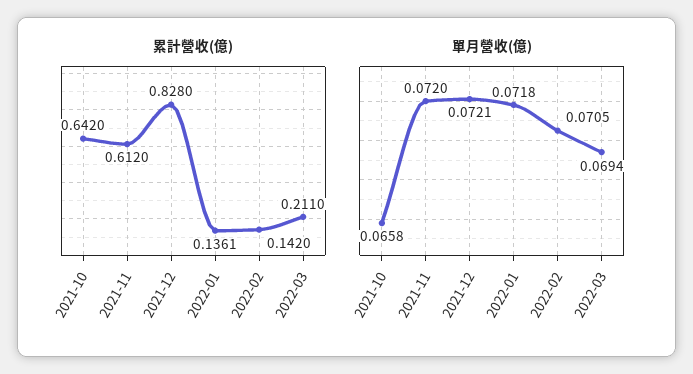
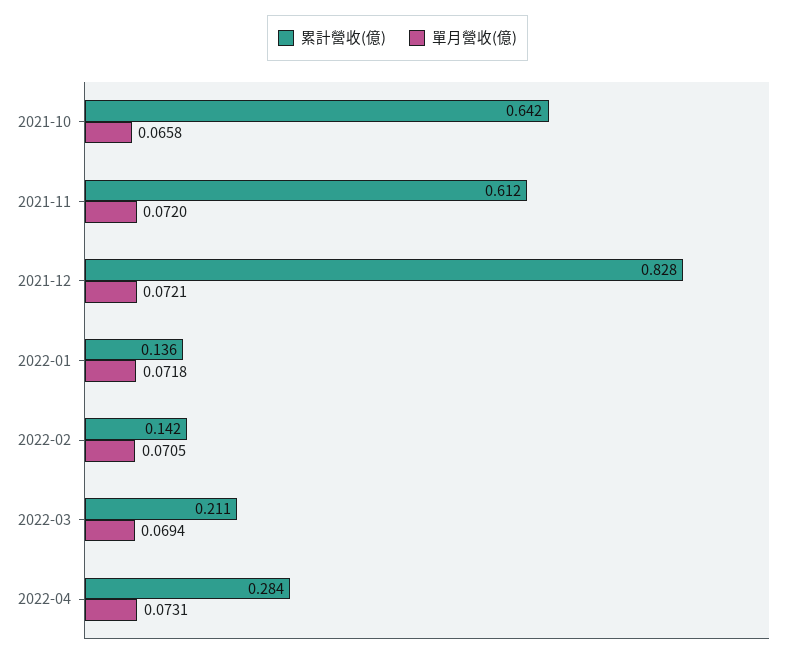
累計營收(億), 2022-04: none -> 0.284
單月營收(億), 2022-04: none -> 0.0731

